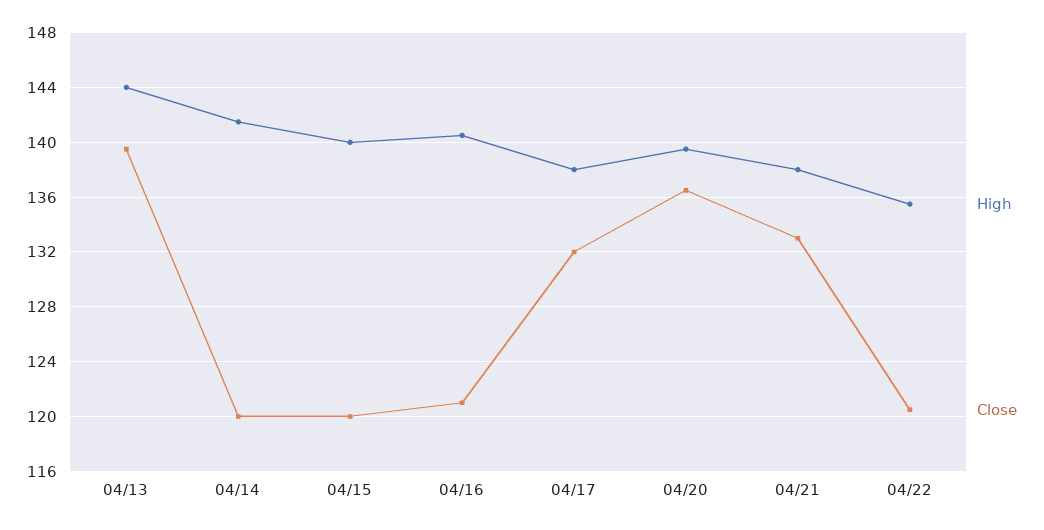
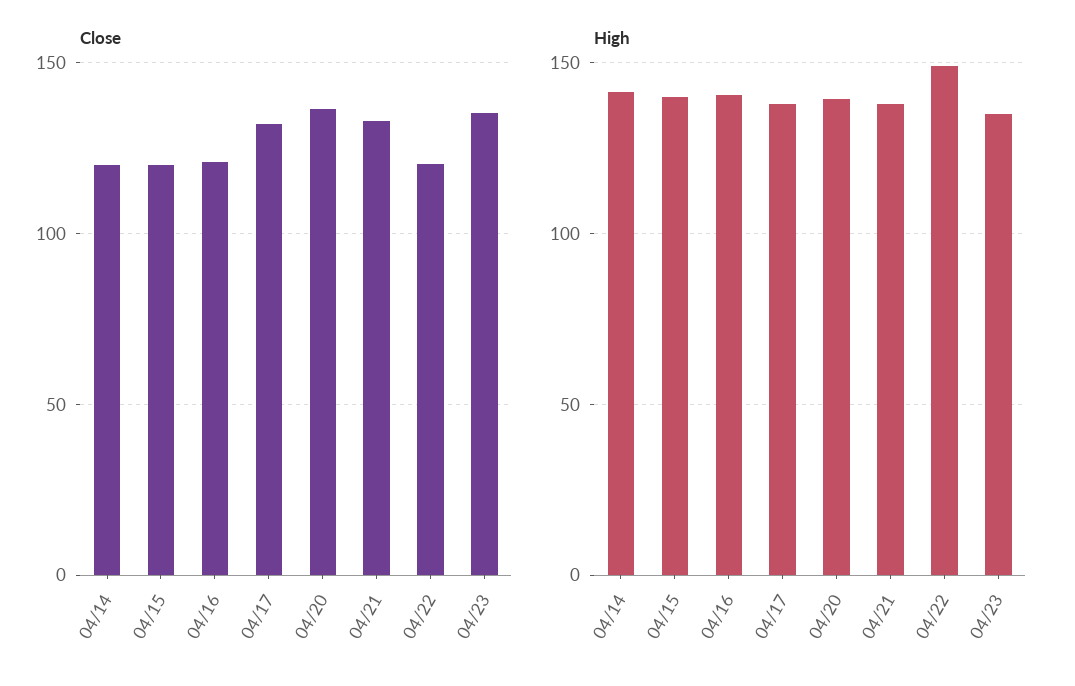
High, 04/13: 144 -> none
Close, 04/13: 139.5 -> none
High, 04/22: 135.5 -> 150
Close, 04/23: none -> 135
High, 04/23: none -> 135

